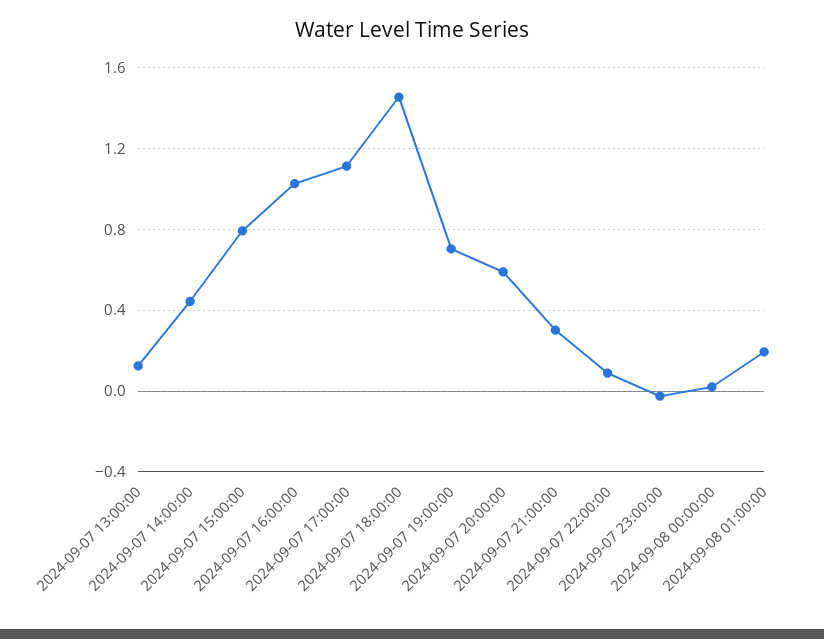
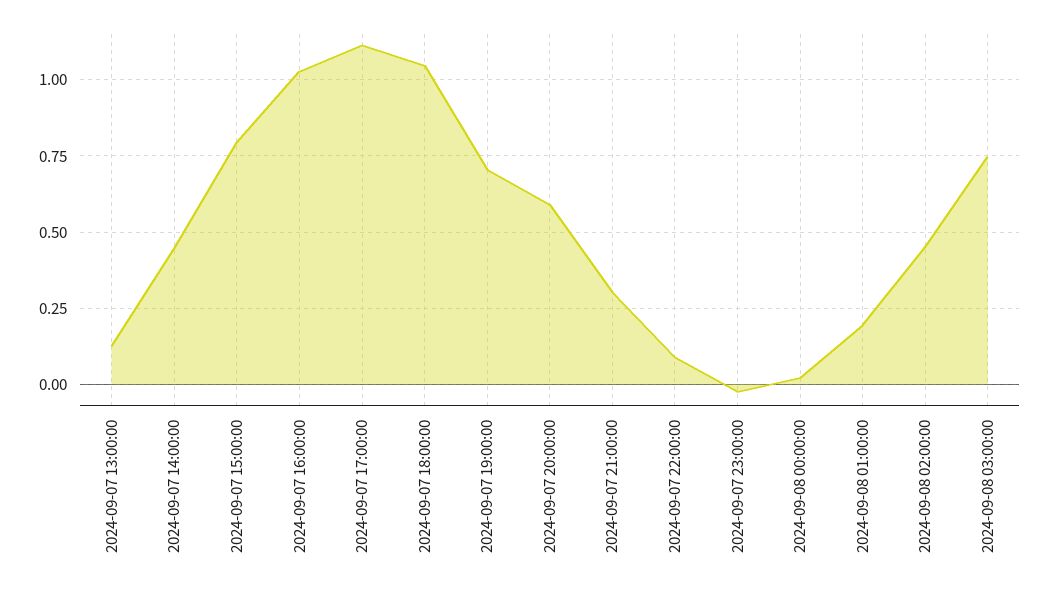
2024-09-07 18:00:00: 1.45 -> 1.05
2024-09-08 02:00:00: none -> 0.45
2024-09-08 03:00:00: none -> 0.75

